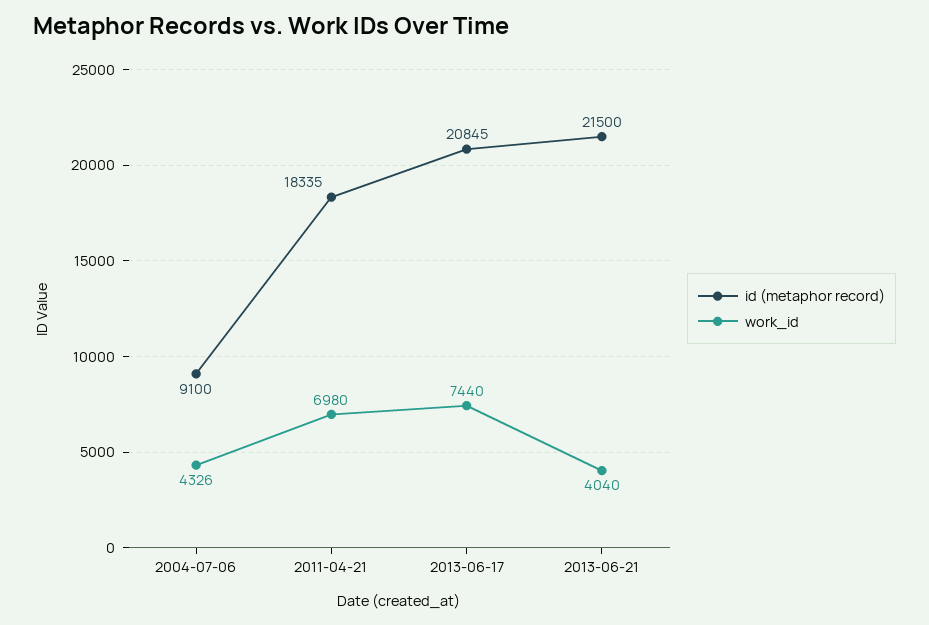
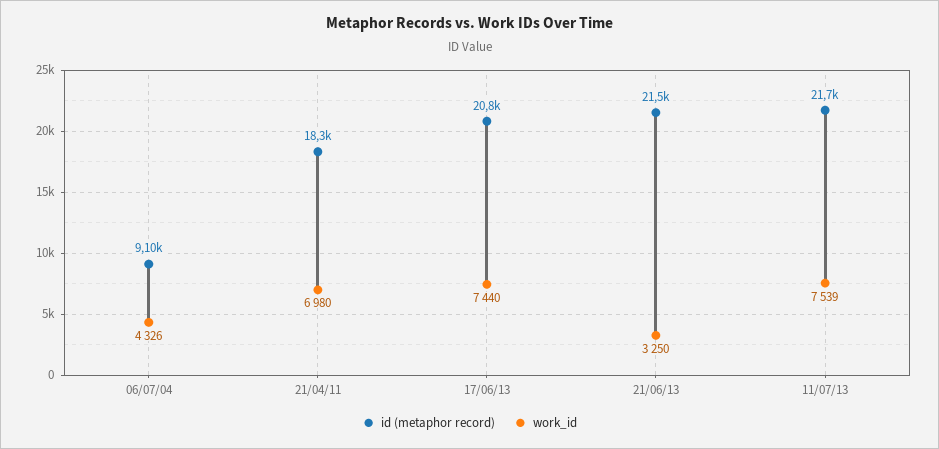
work_id, 2013-06-21: 4040 -> 3250
id (metaphor record), 11/07/13: none -> 21700
work_id, 11/07/13: none -> 7539

